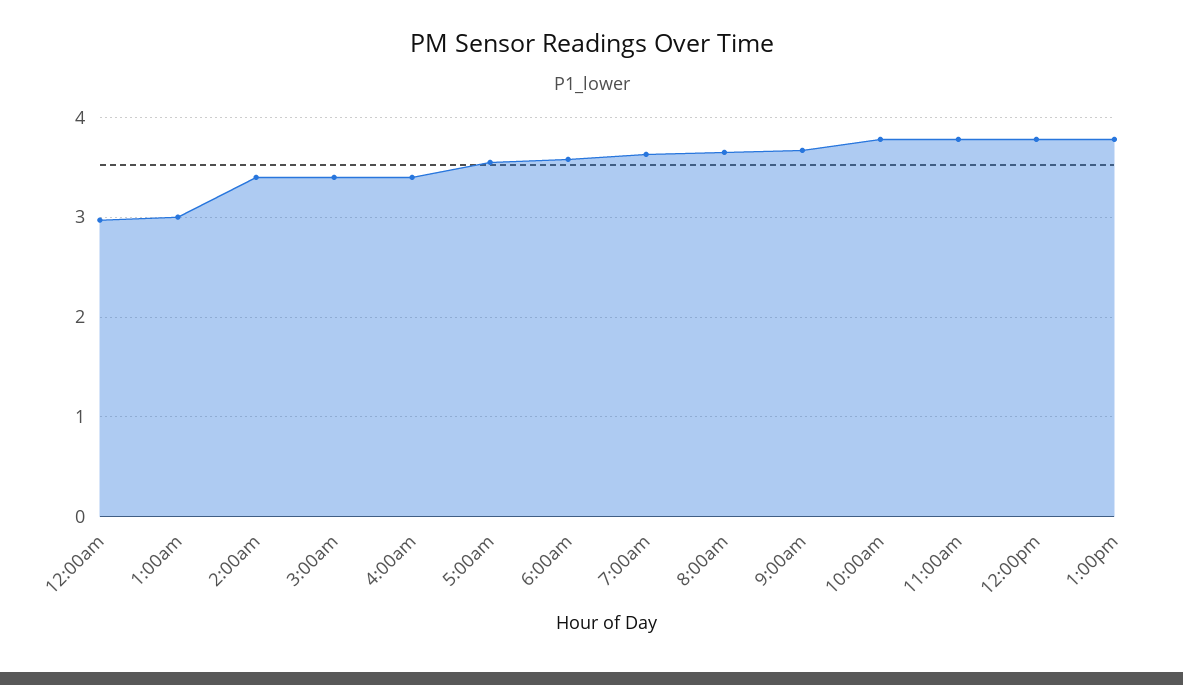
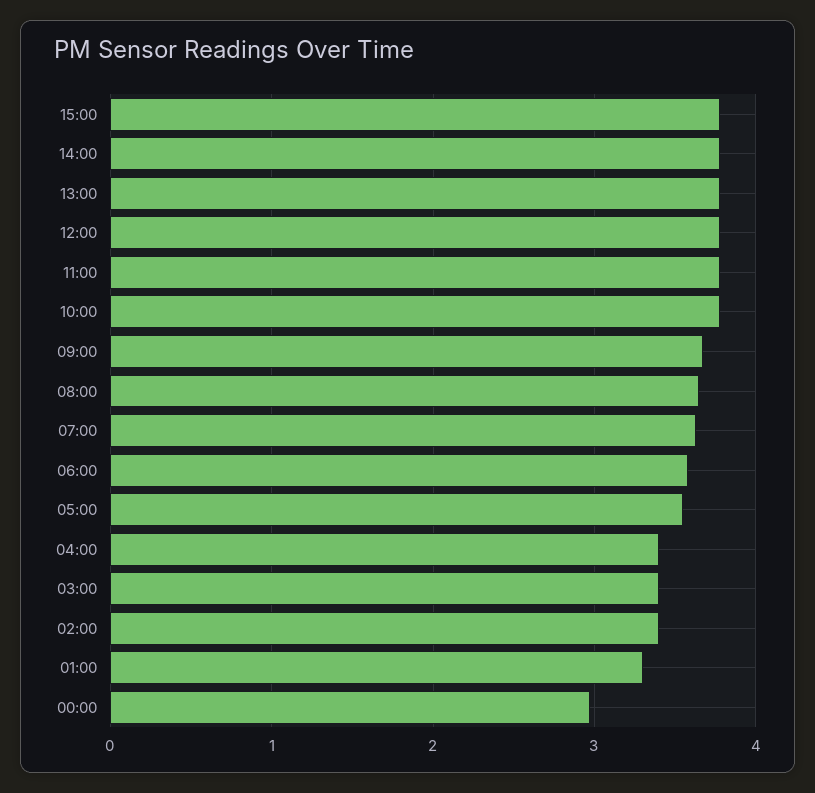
1:00am: 3 -> 3.3
15:00: none -> 3.8
14:00: none -> 3.8

